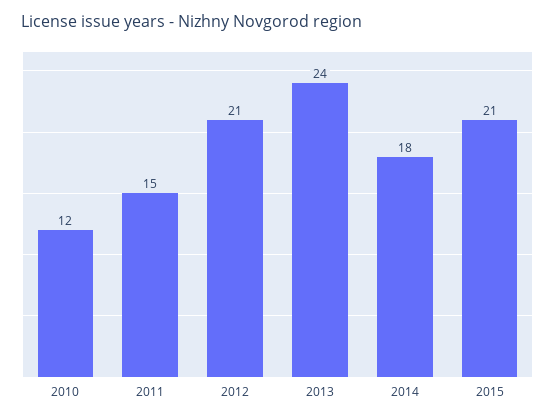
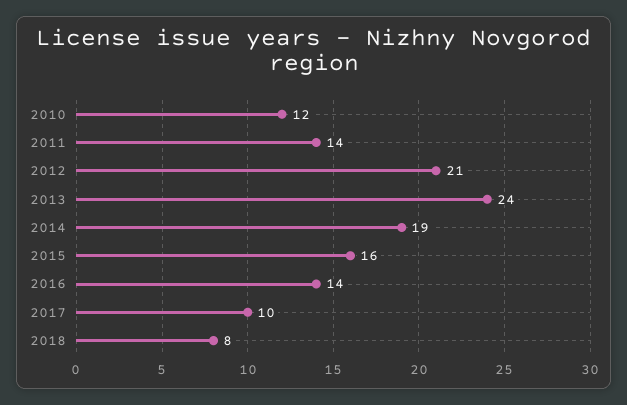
2011: 15 -> 14
2014: 18 -> 19
2015: 21 -> 16
2016: none -> 14
2017: none -> 10
2018: none -> 8

